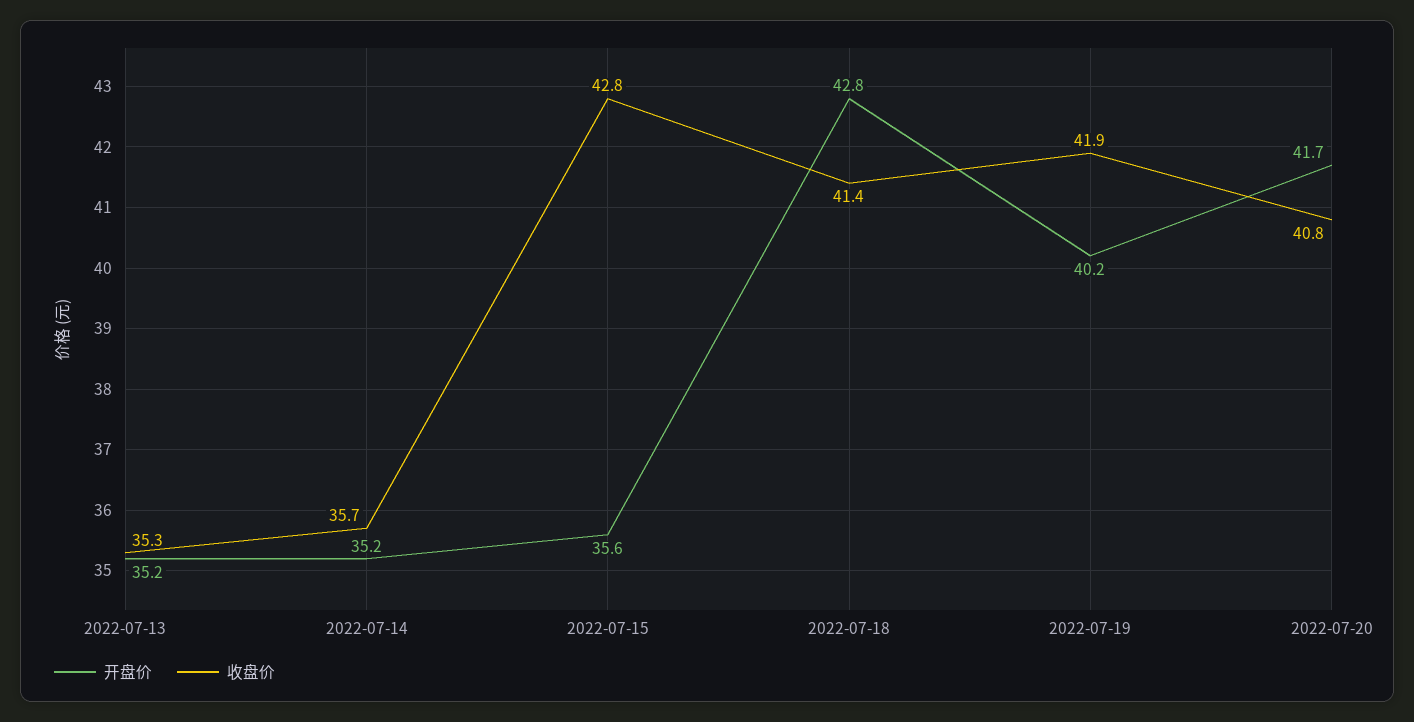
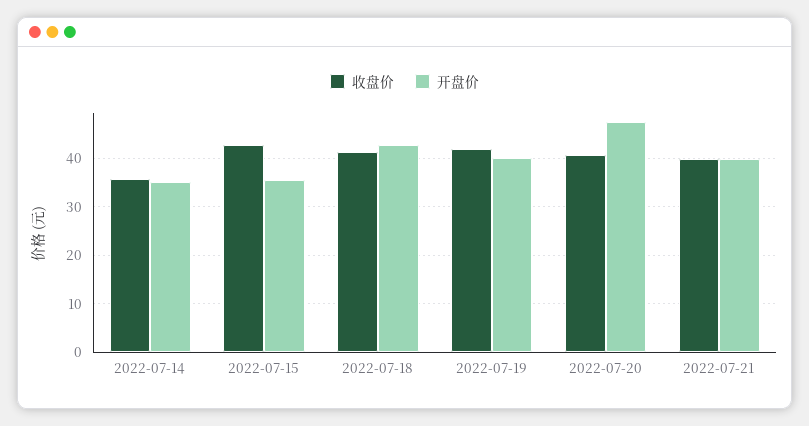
开盘价, 2022-07-13: 35.2 -> none
收盘价, 2022-07-13: 35.3 -> none
开盘价, 2022-07-20: 41.7 -> 48
收盘价, 2022-07-21: none -> 40
开盘价, 2022-07-21: none -> 40

